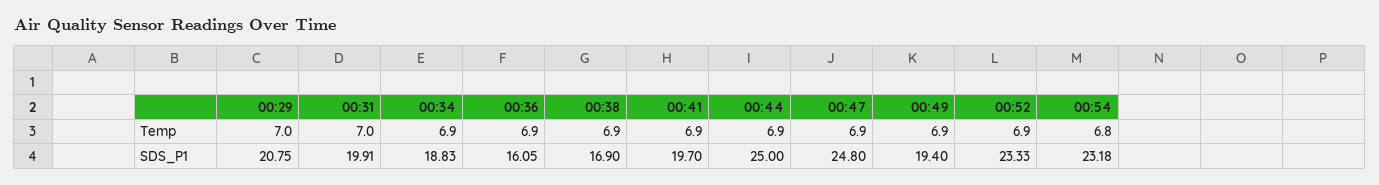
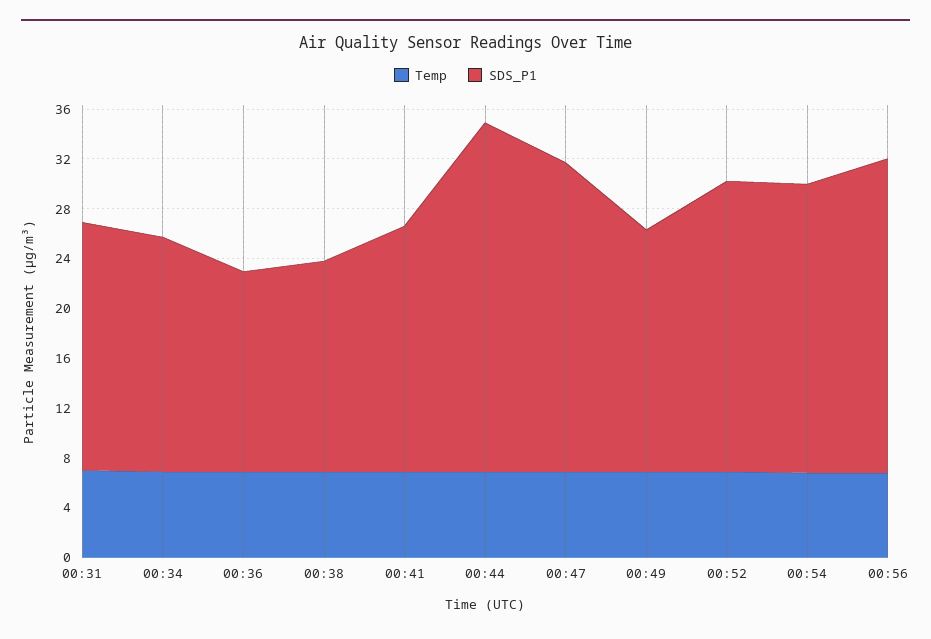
Temp, 00:29: 7 -> none
SDS_P1, 00:29: 20.75 -> none
SDS_P1, 00:44: 25 -> 28
Temp, 00:56: none -> 7
SDS_P1, 00:56: none -> 25

